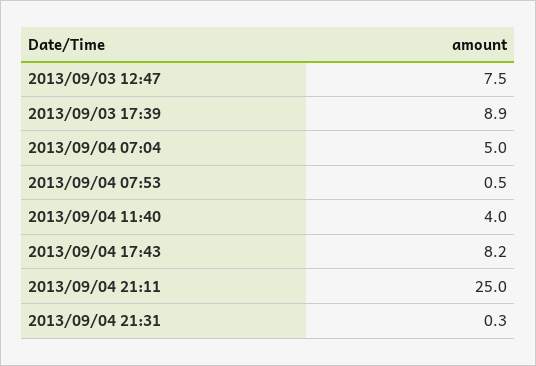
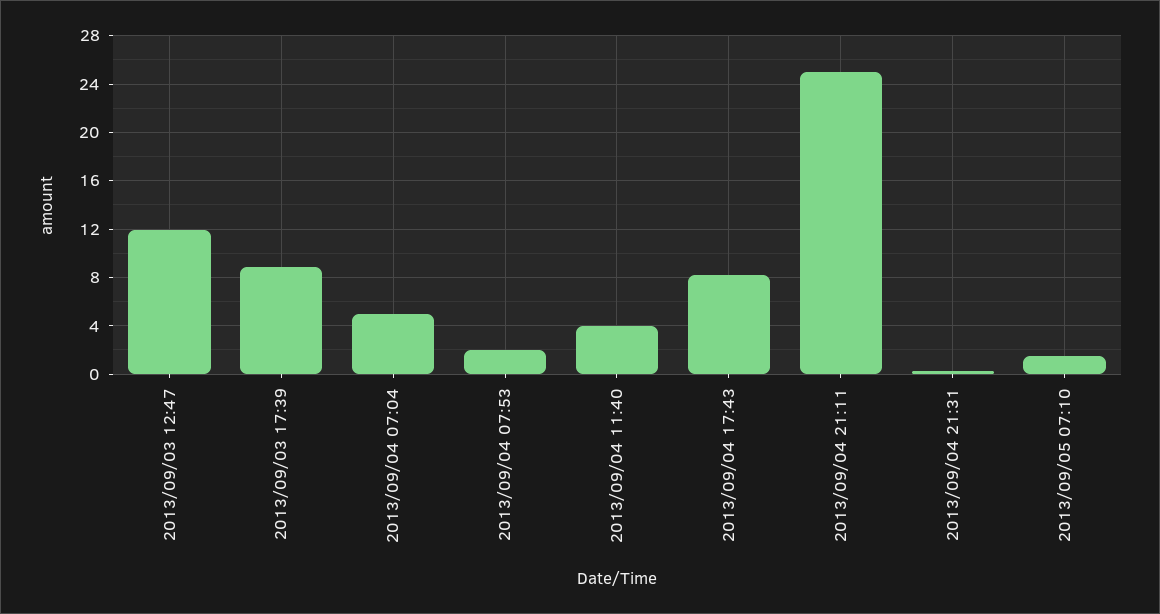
2013/09/03 12:47: 7.5 -> 12
2013/09/04 07:53: 0.5 -> 2
2013/09/05 07:10: none -> 1.5

